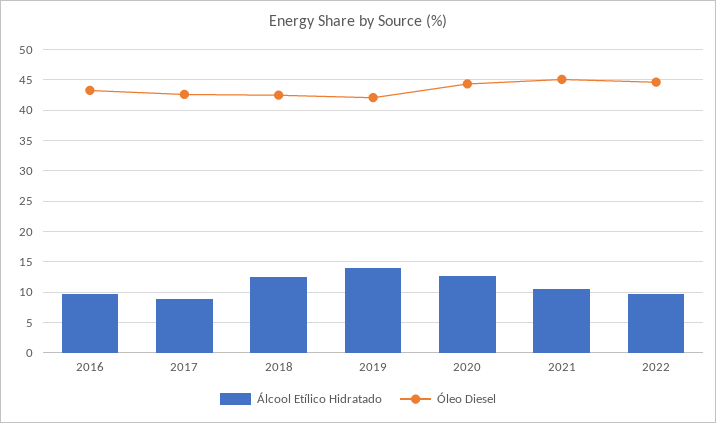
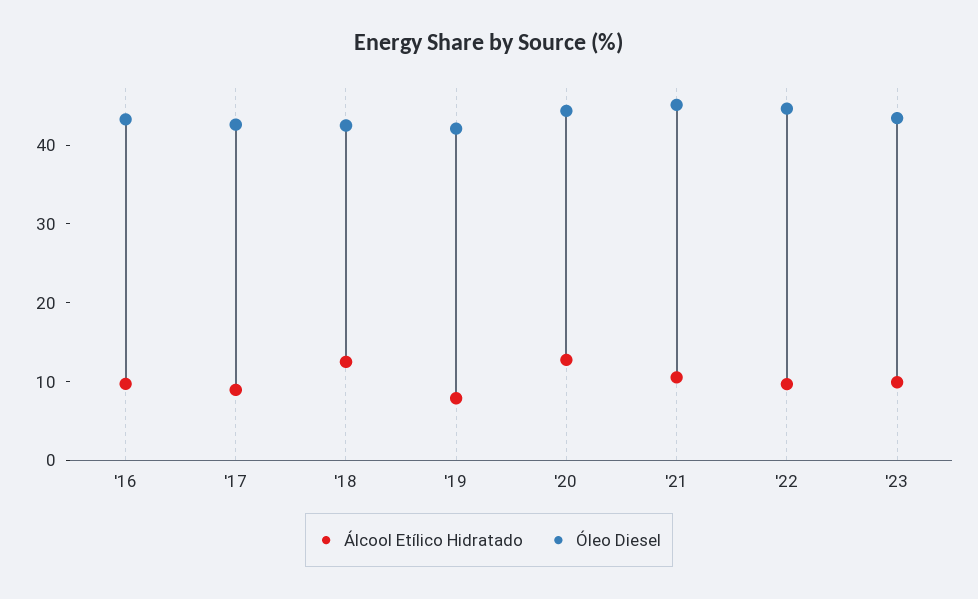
Álcool Etílico Hidratado, 2019: 14 -> 8
Álcool Etílico Hidratado, '23: none -> 10
Óleo Diesel, '23: none -> 44

